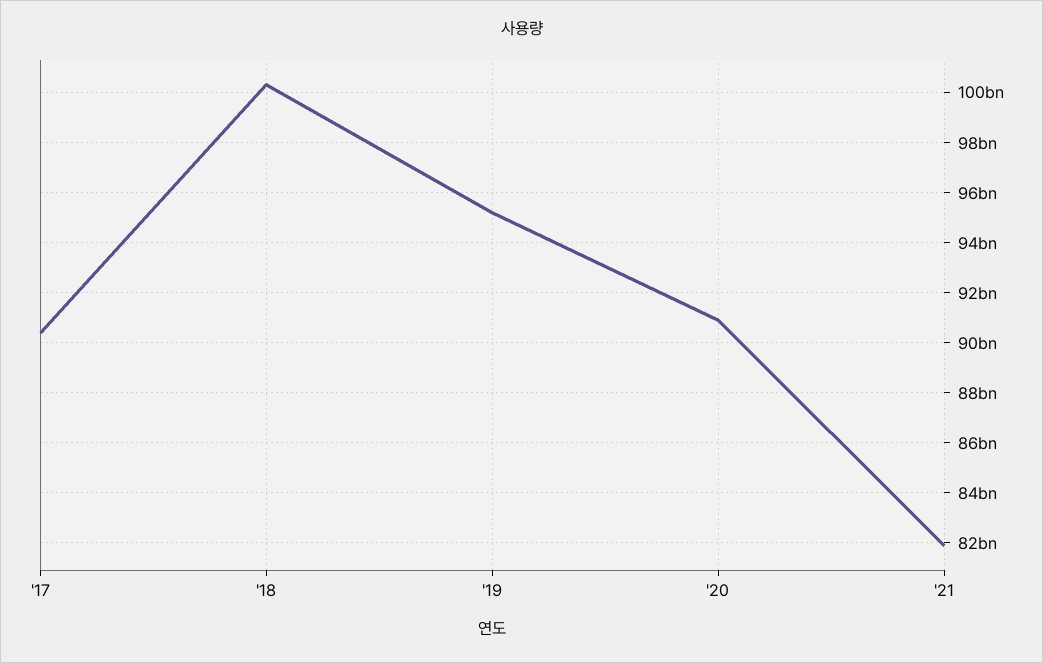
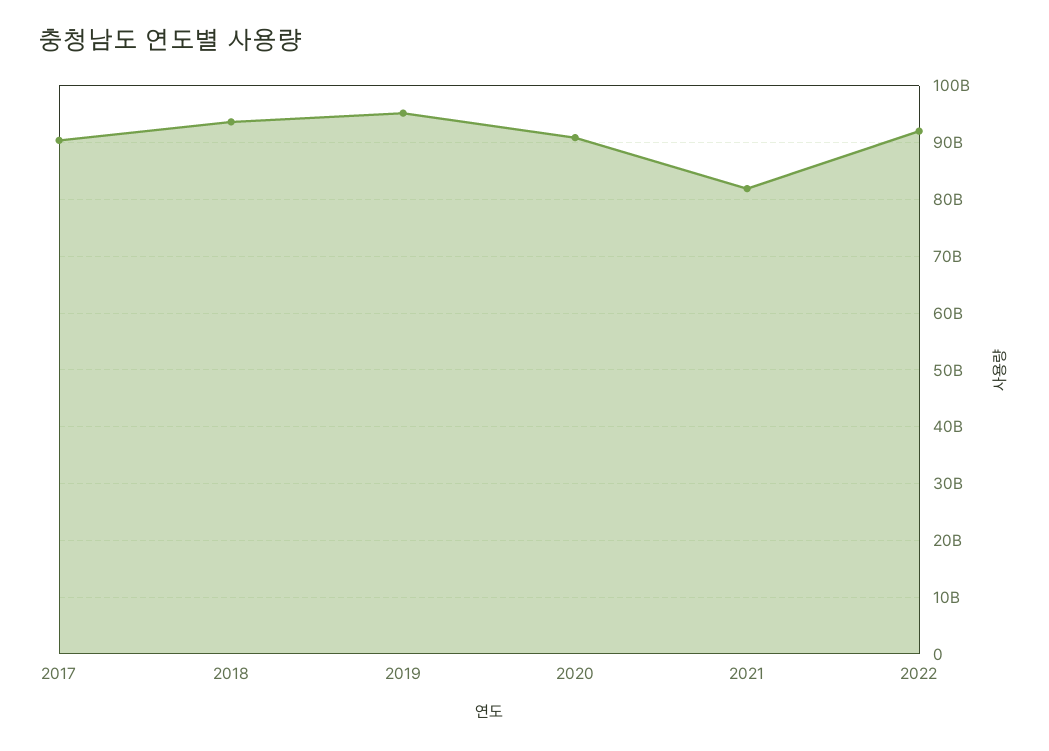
'18: 100250000000 -> 94000000000
2022: none -> 92000000000

